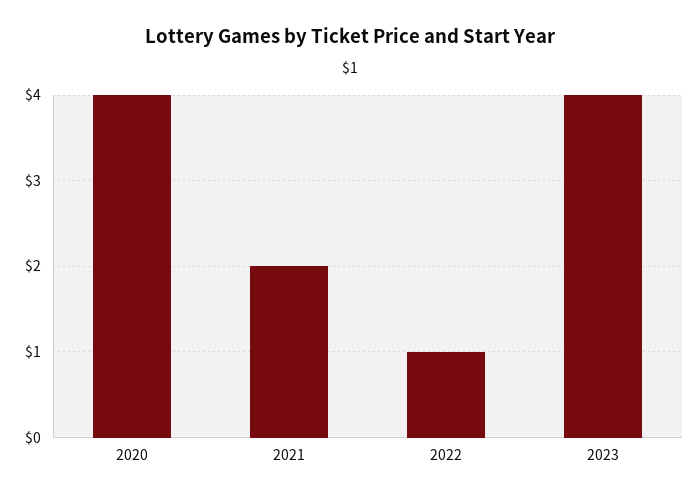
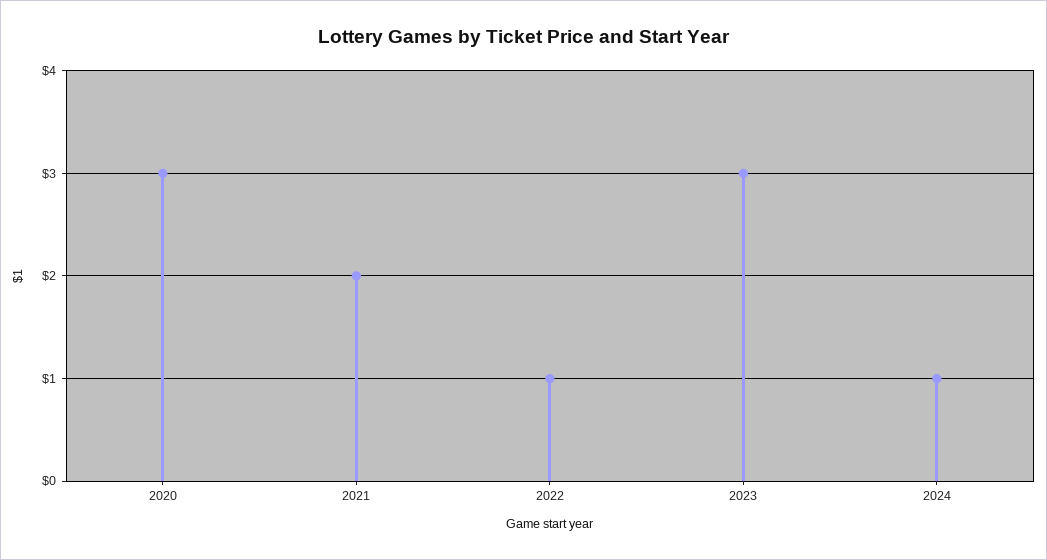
2020: 4 -> 3
2023: 4 -> 3
2024: none -> 1

